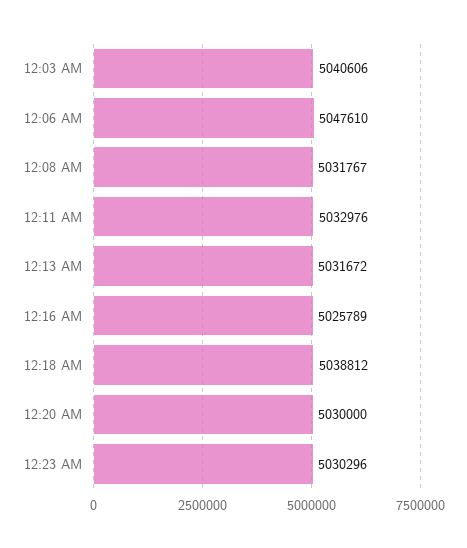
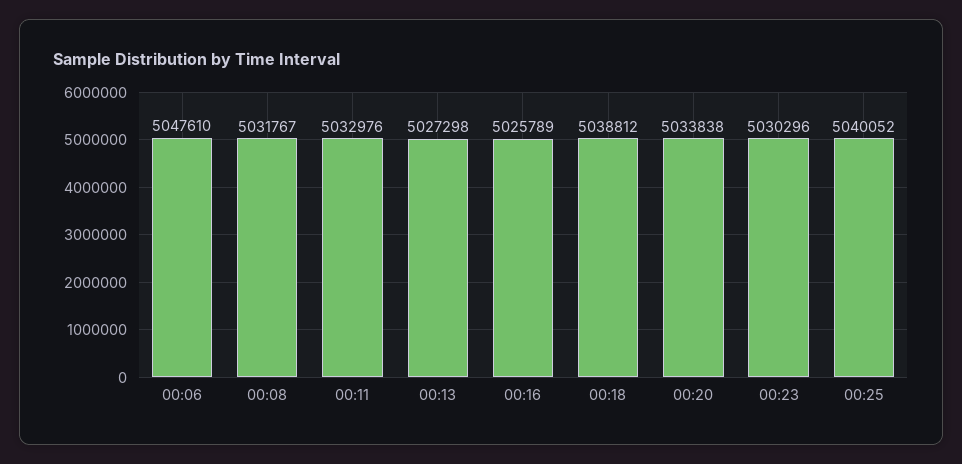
12:03 AM: 5040606 -> none
12:13 AM: 5031672 -> 5027298
12:20 AM: 5030000 -> 5033838
00:25: none -> 5040052

